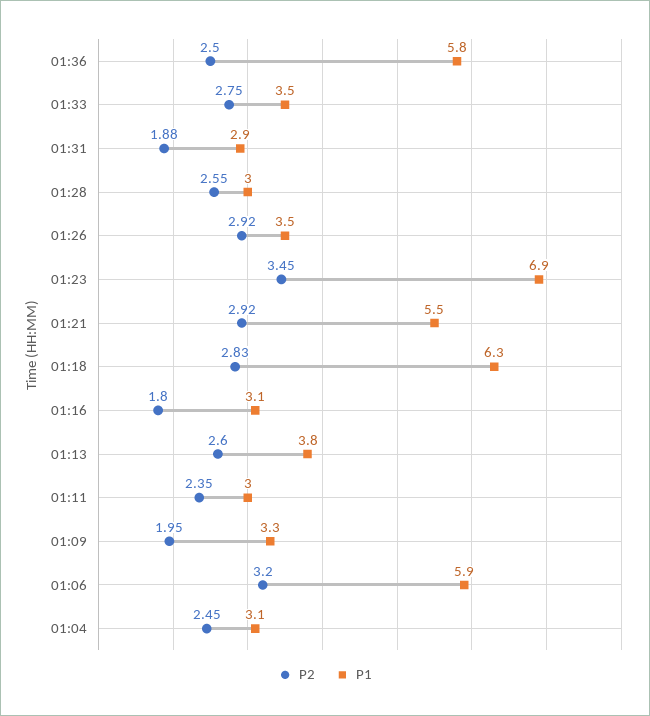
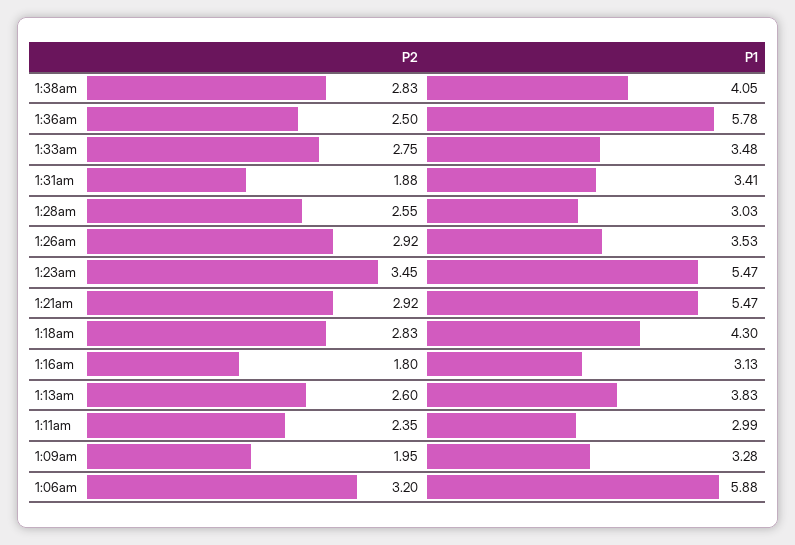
P1, 01:31: 2.9 -> 3.41
P1, 01:23: 6.9 -> 5.47
P1, 01:18: 6.3 -> 4.3
P2, 01:04: 2.45 -> none
P1, 01:04: 3.1 -> none
P2, 1:38am: none -> 2.83
P1, 1:38am: none -> 4.05

